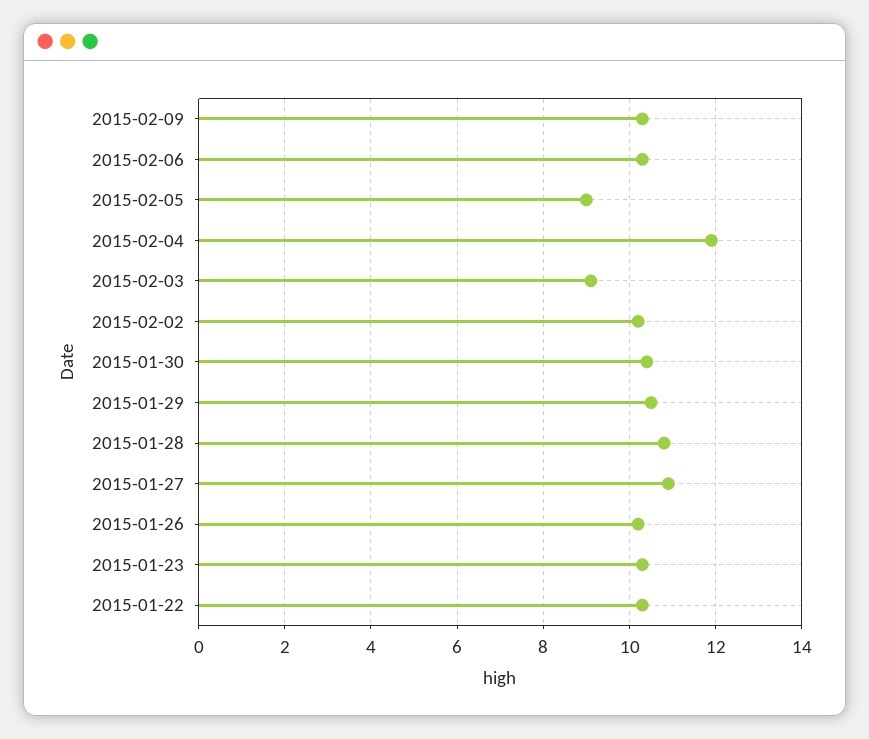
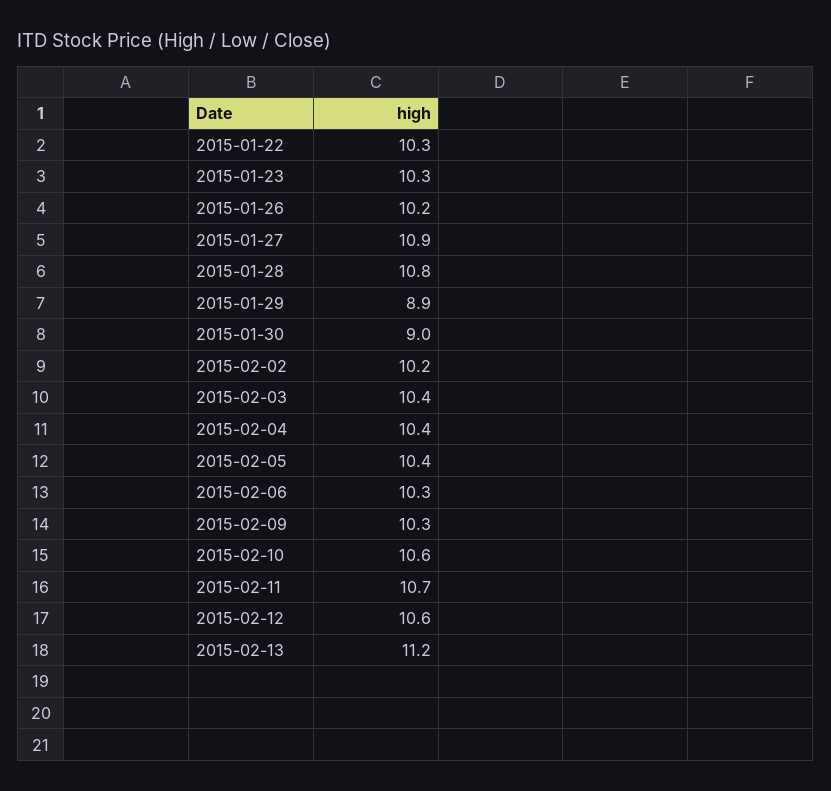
2015-02-05: 9 -> 10.4
2015-02-04: 12 -> 10.4
2015-02-03: 9 -> 10.4
2015-01-30: 10.5 -> 9
2015-01-29: 10.5 -> 8.9
2015-02-10: none -> 10.6
2015-02-11: none -> 10.7
2015-02-12: none -> 10.6
2015-02-13: none -> 11.2

